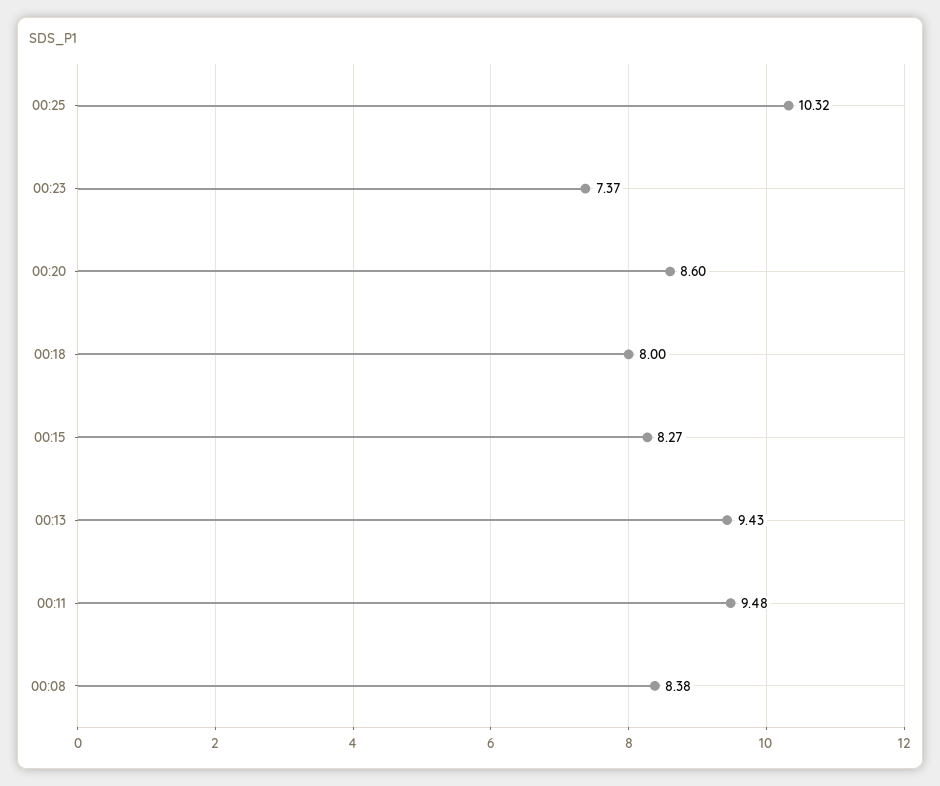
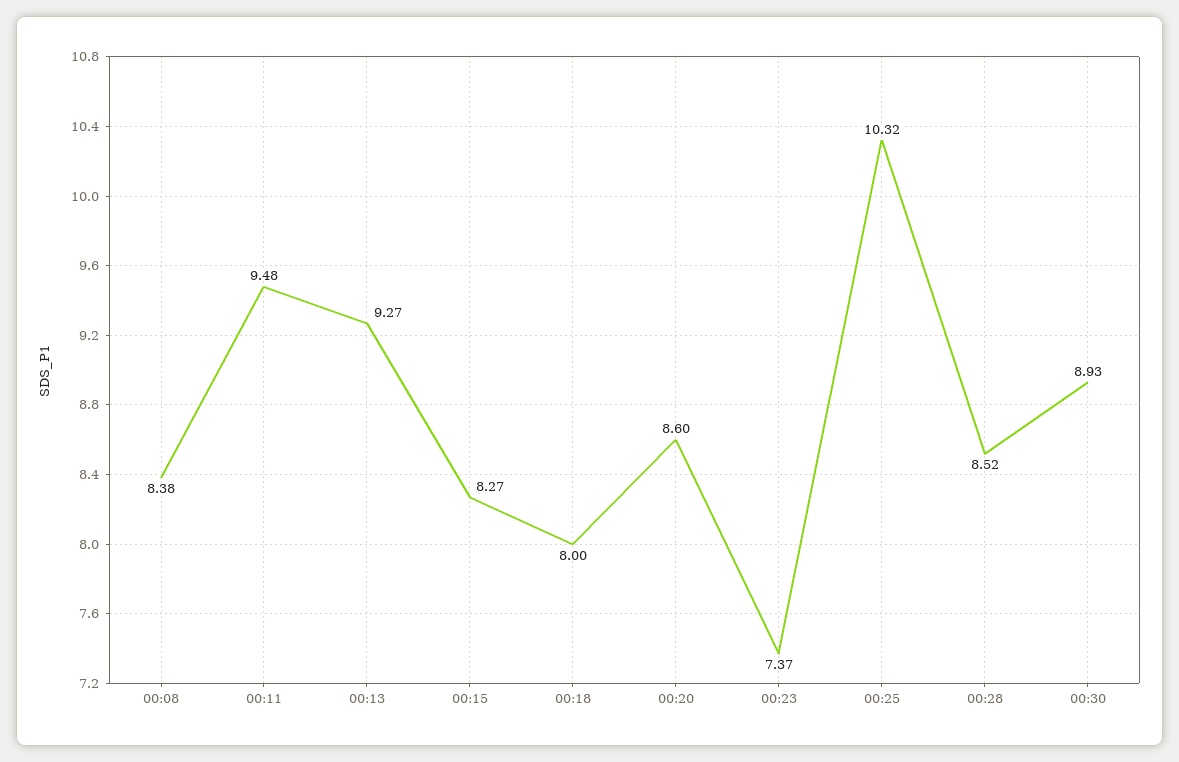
00:13: 9.43 -> 9.27
00:28: none -> 8.52
00:30: none -> 8.93

